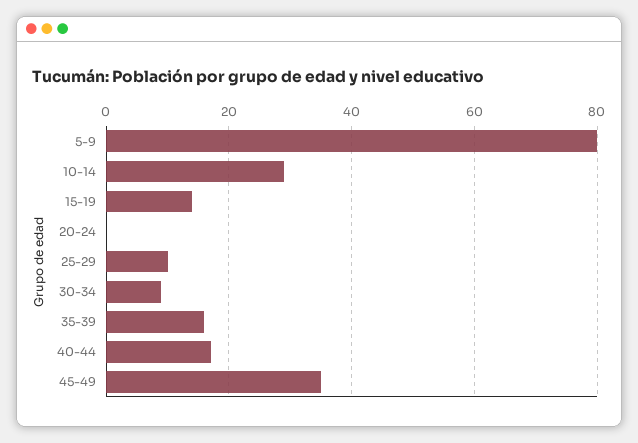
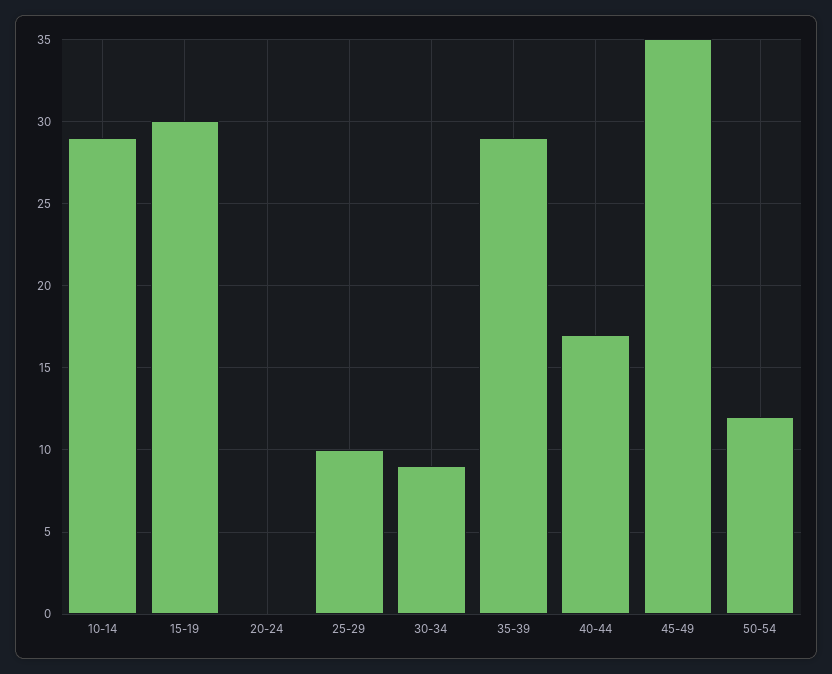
5-9: 80 -> none
15-19: 15 -> 30
35-39: 15 -> 29
50-54: none -> 12

